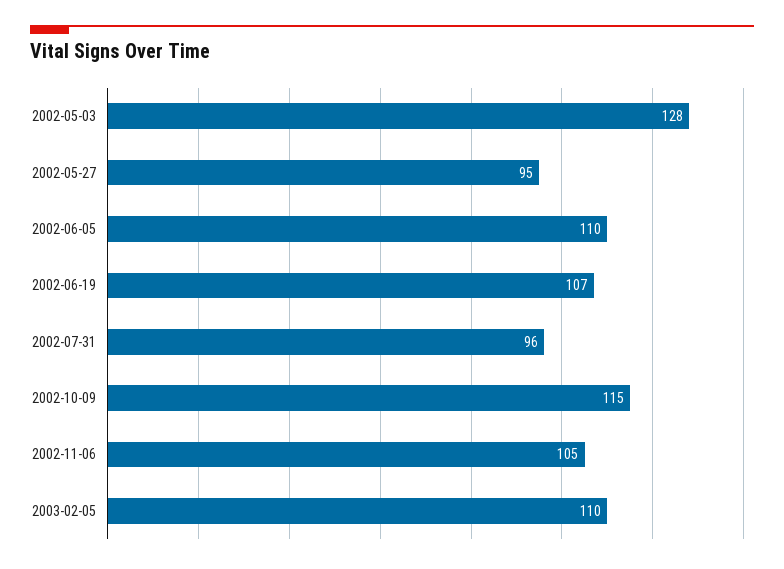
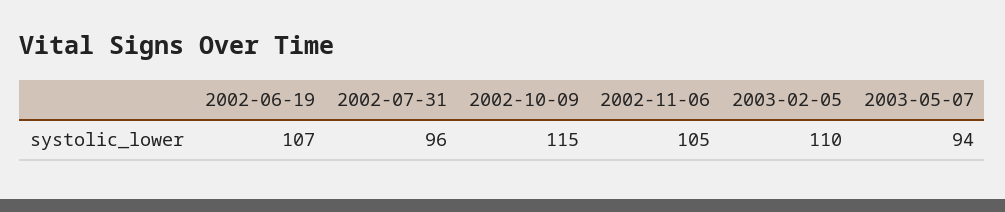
2002-05-03: 128 -> none
2002-05-27: 95 -> none
2002-06-05: 110 -> none
2003-05-07: none -> 94

